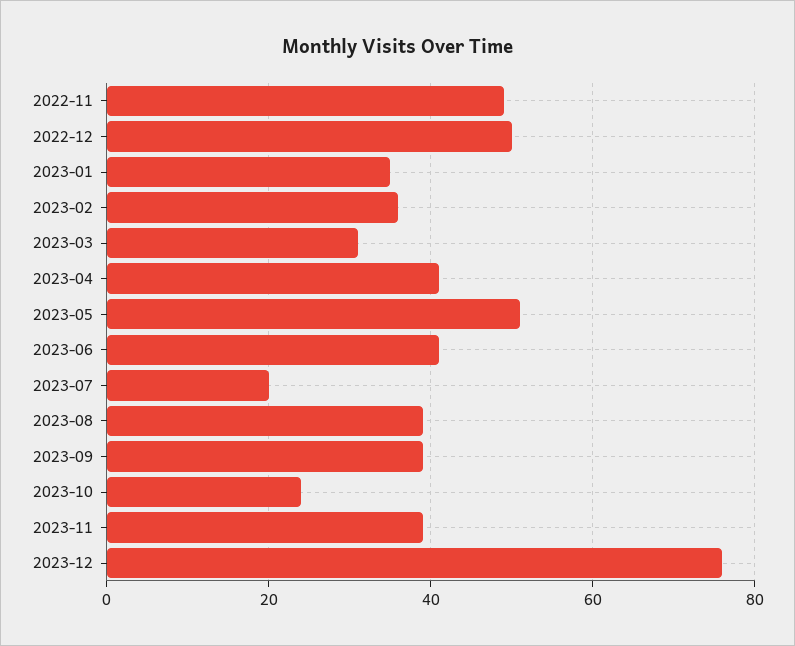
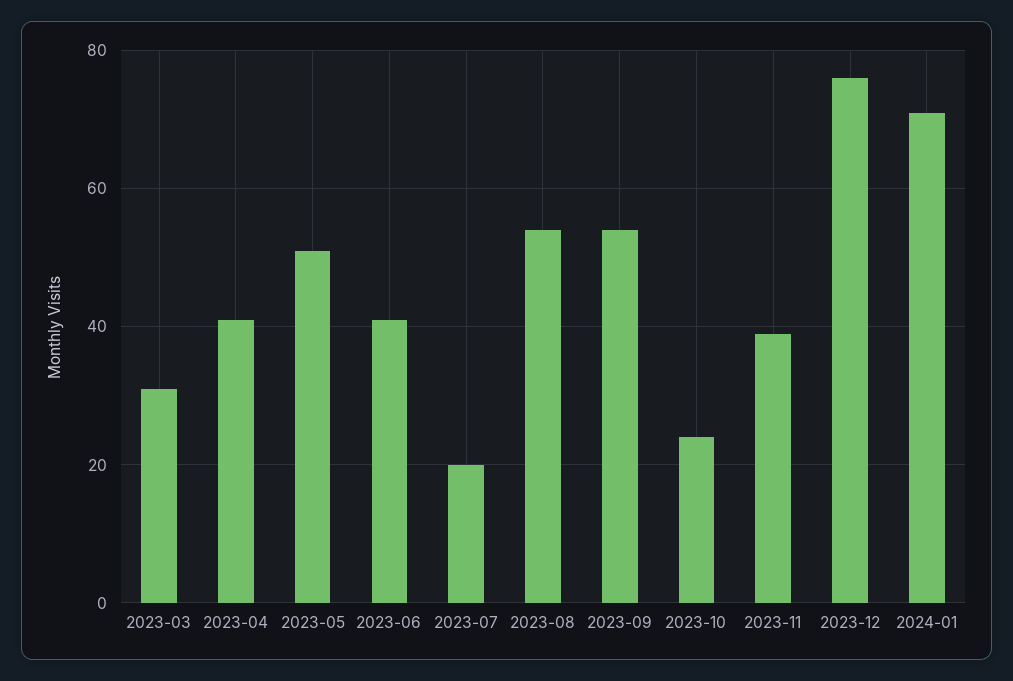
2022-11: 50 -> none
2022-12: 50 -> none
2023-01: 35 -> none
2023-02: 35 -> none
2023-08: 40 -> 55
2023-09: 40 -> 55
2024-01: none -> 70

